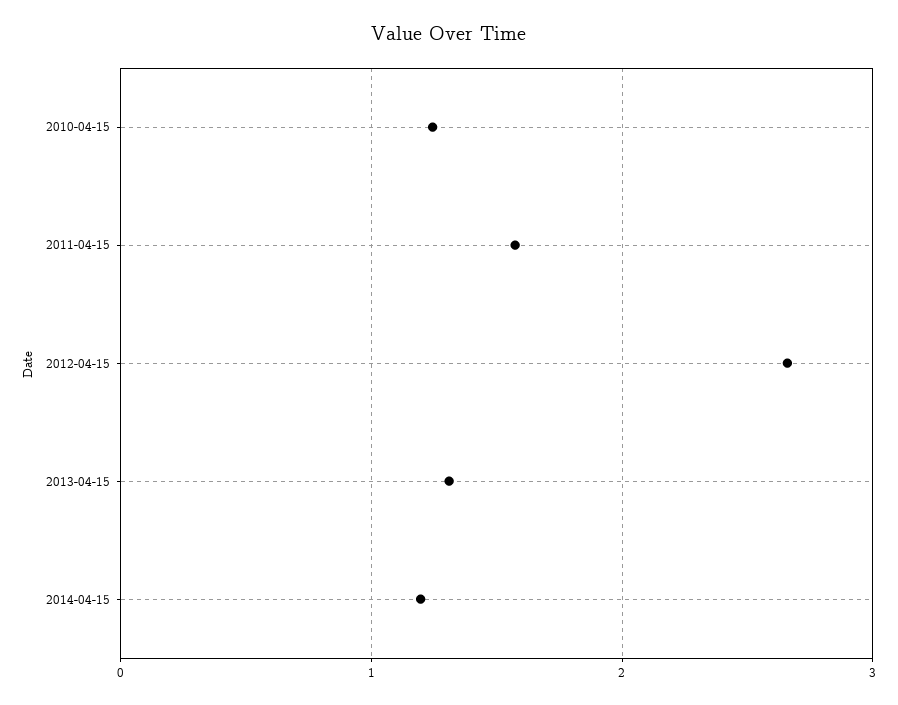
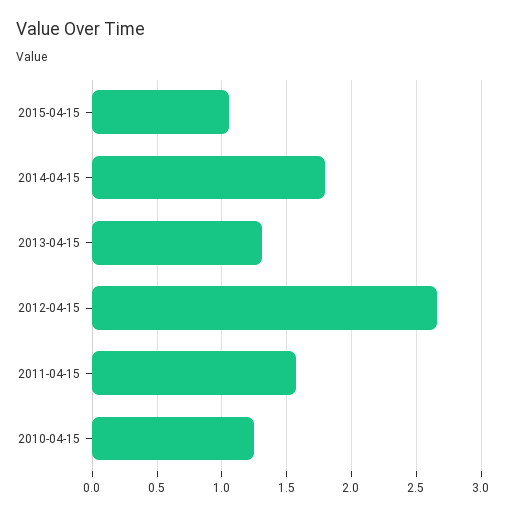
2014-04-15: 1.2 -> 1.8
2015-04-15: none -> 1.05

